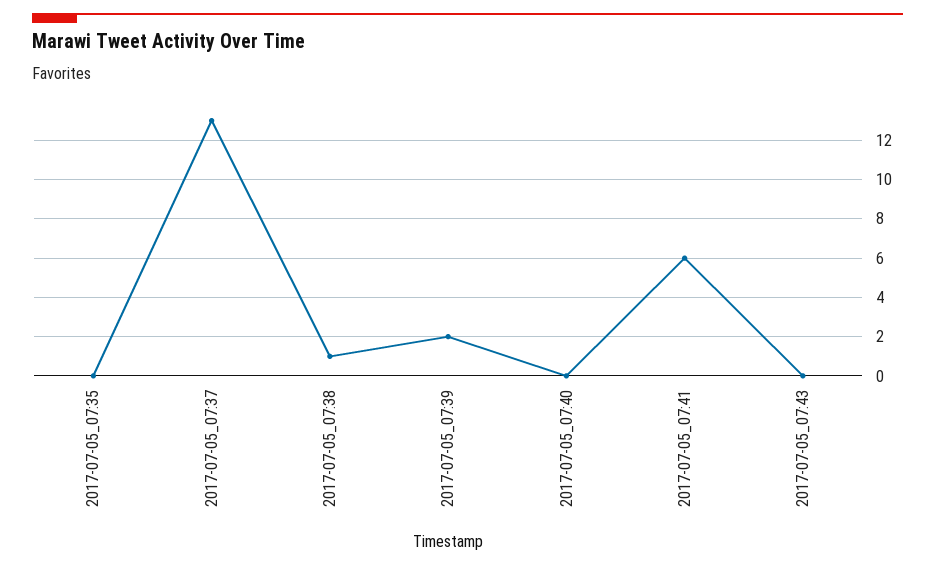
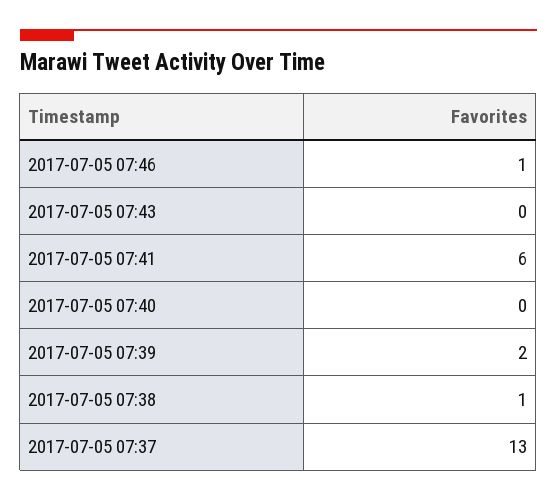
2017-07-05_07:35: 0 -> none
2017-07-05 07:46: none -> 1

